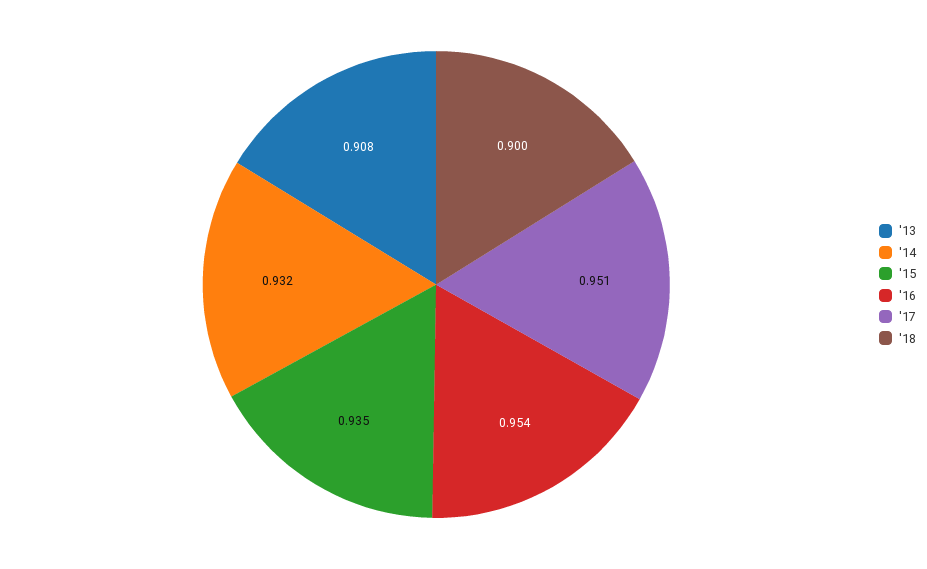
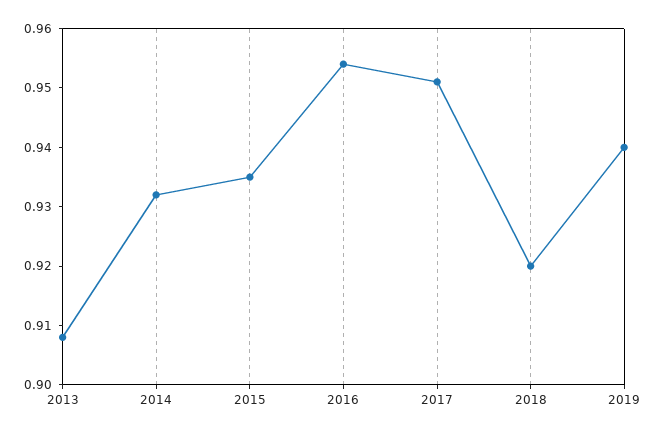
'18: 0.9 -> 0.92
2019: none -> 0.94

